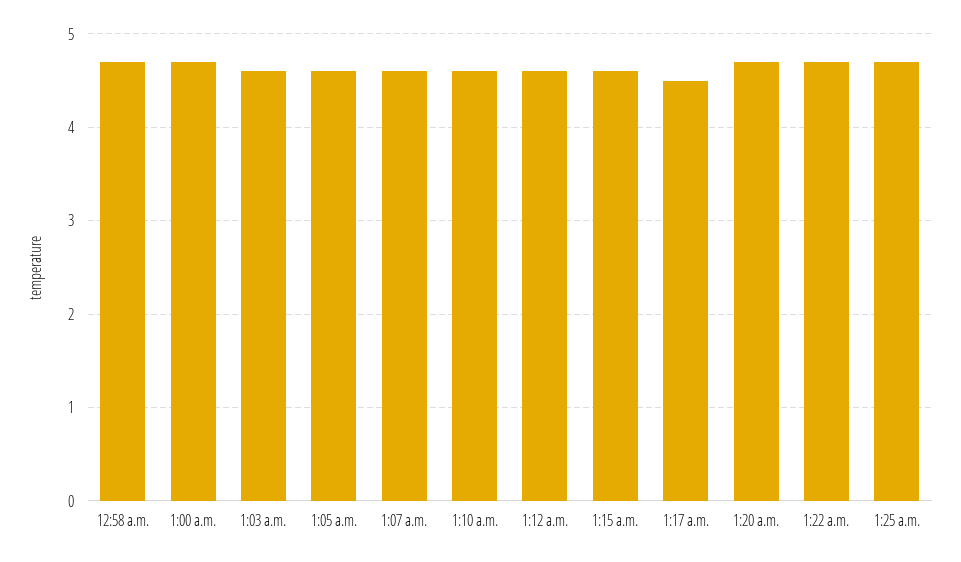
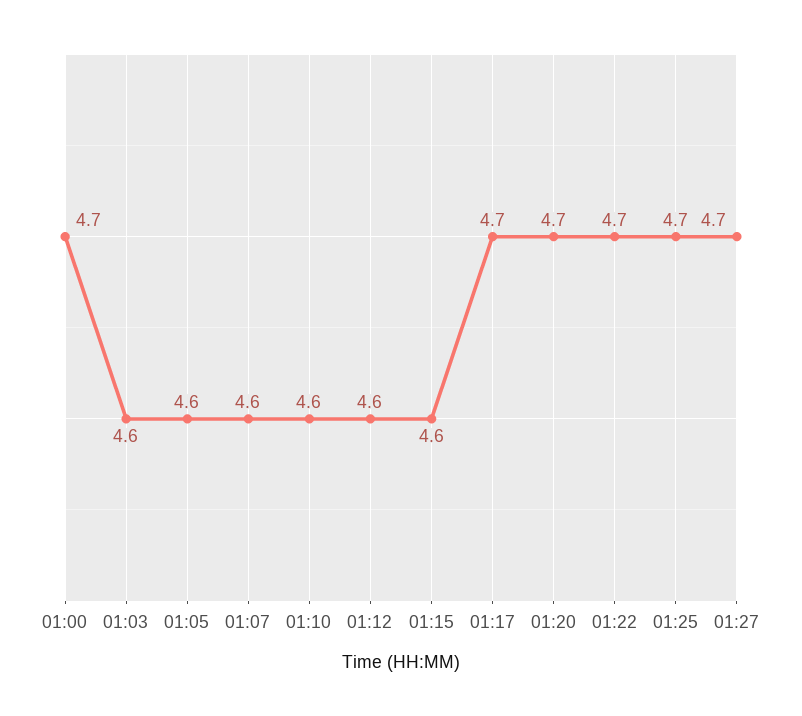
12:58 a.m.: 4.7 -> none
1:17 a.m.: 4.5 -> 4.7
01:27: none -> 4.7

